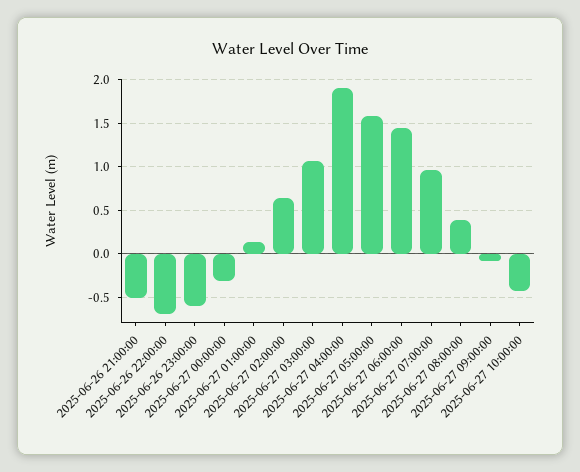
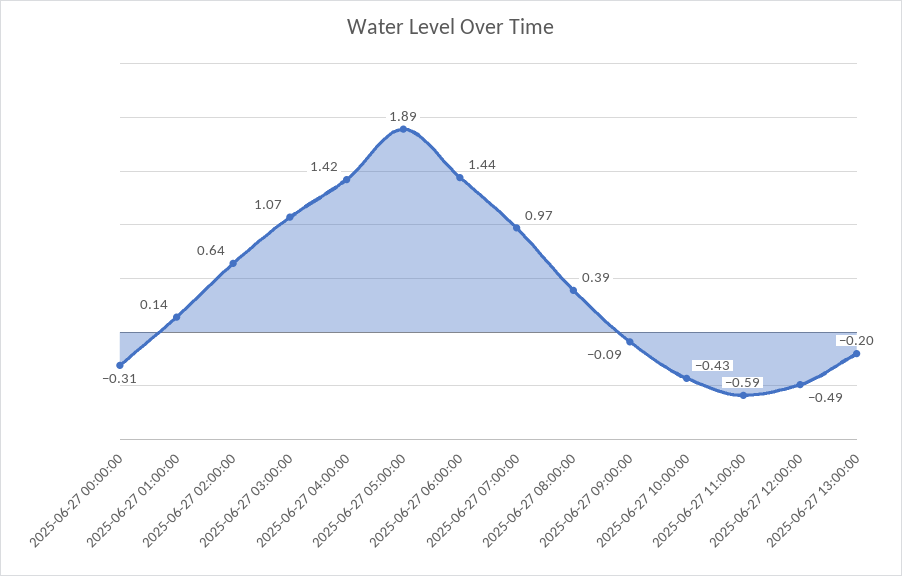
2025-06-26 21:00:00: -0.5 -> none
2025-06-26 22:00:00: -0.7 -> none
2025-06-26 23:00:00: -0.6 -> none
2025-06-27 04:00:00: 1.9 -> 1.42
2025-06-27 05:00:00: 1.6 -> 1.89
2025-06-27 11:00:00: none -> -0.59
2025-06-27 12:00:00: none -> -0.49
2025-06-27 13:00:00: none -> -0.2

